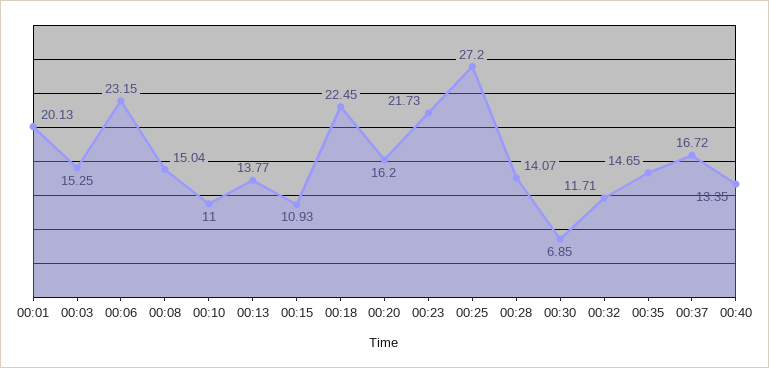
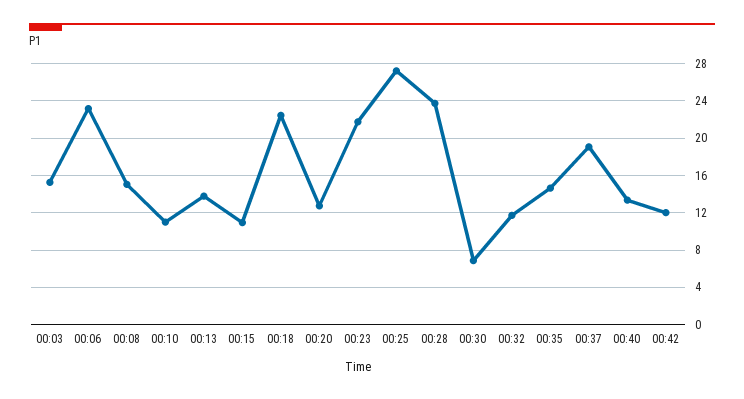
00:01: 20.13 -> none
00:20: 16.2 -> 13
00:28: 14.07 -> 24
00:37: 16.72 -> 19
00:42: none -> 12

